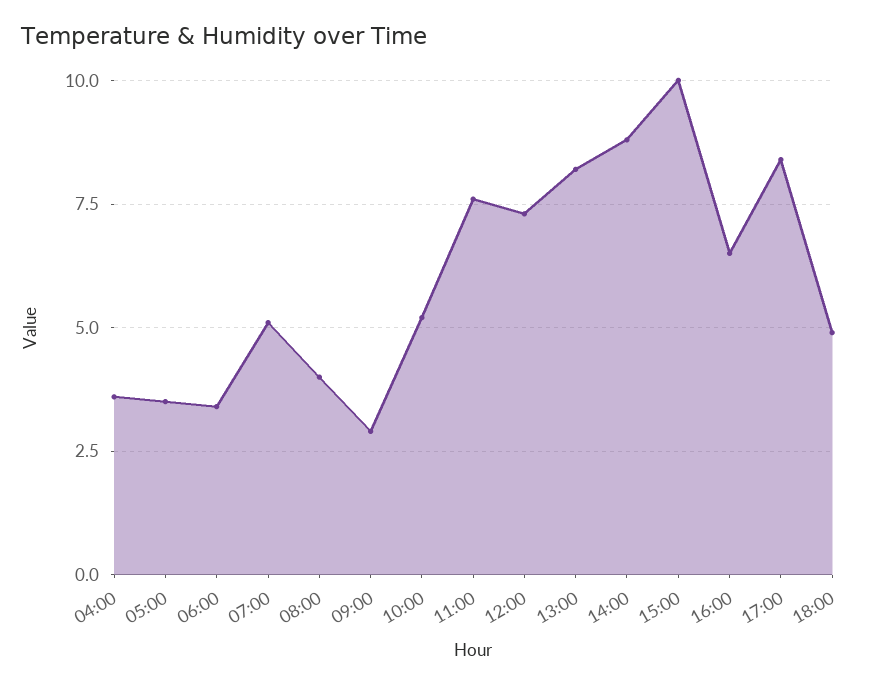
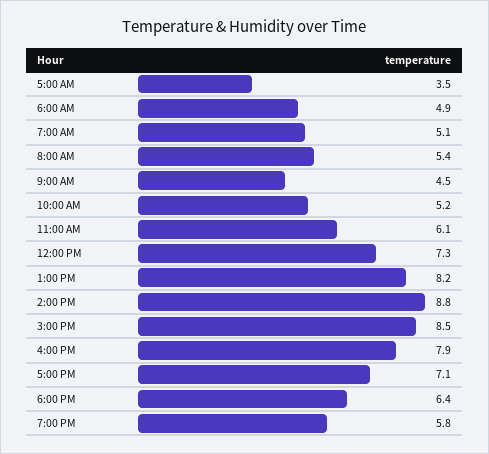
04:00: 3.5 -> none
06:00: 3.5 -> 4.9
08:00: 4 -> 5.4
09:00: 3 -> 4.5
11:00: 7.5 -> 6.1
15:00: 10 -> 8.5
16:00: 6.5 -> 7.9
17:00: 8.5 -> 7.1
18:00: 5 -> 6.4
7:00 PM: none -> 5.8

